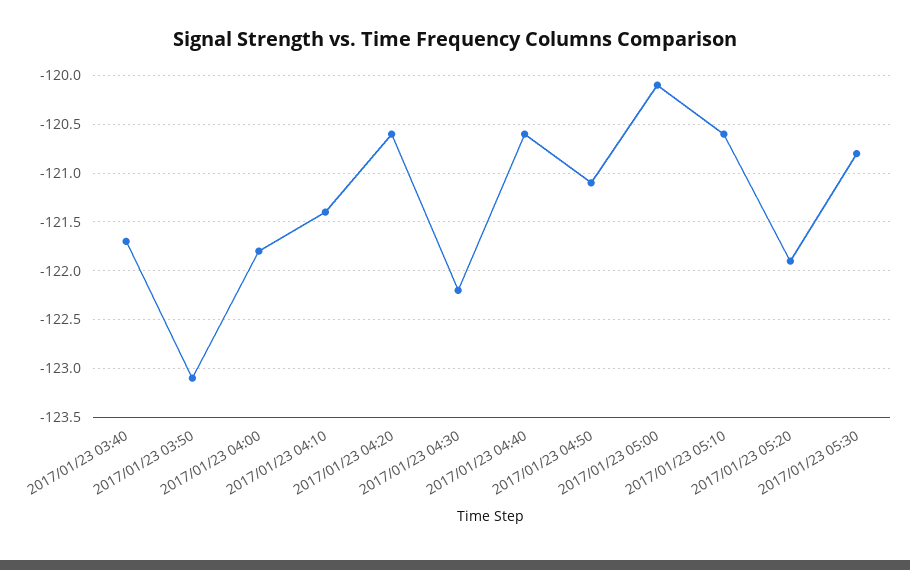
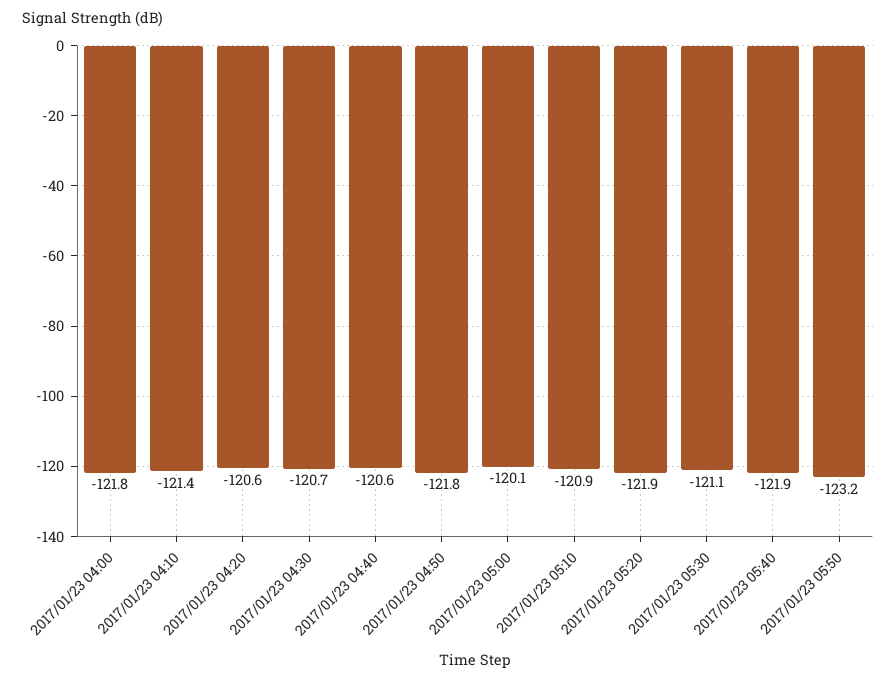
2017/01/23 03:40: -121.7 -> none
2017/01/23 03:50: -123.1 -> none
2017/01/23 04:30: -122.2 -> -120.7
2017/01/23 04:50: -121.1 -> -121.8
2017/01/23 05:10: -120.6 -> -120.9
2017/01/23 05:30: -120.8 -> -121.1
2017/01/23 05:40: none -> -121.9
2017/01/23 05:50: none -> -123.2

